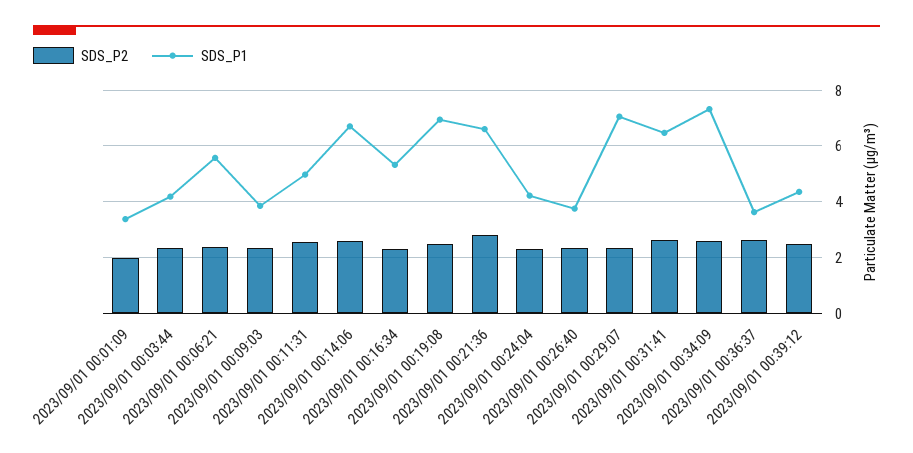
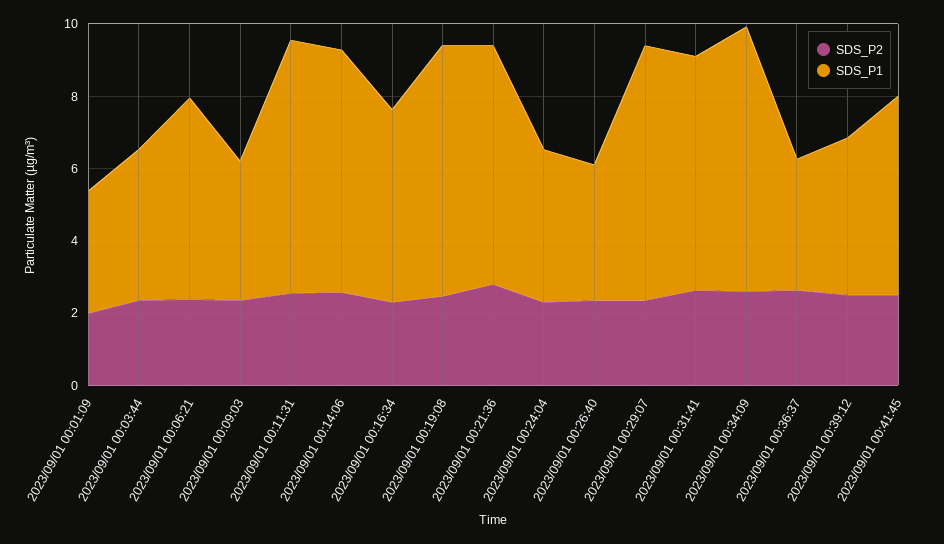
SDS_P1, 2023/09/01 00:11:31: 5 -> 7
SDS_P2, 2023/09/01 00:41:45: none -> 2.5
SDS_P1, 2023/09/01 00:41:45: none -> 5.5

